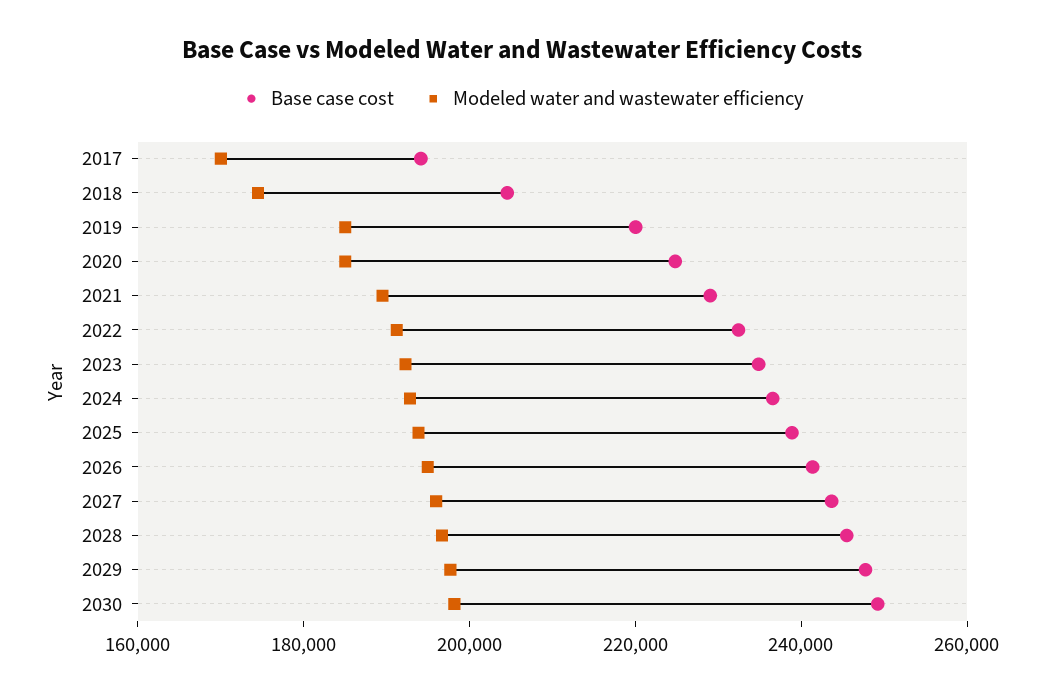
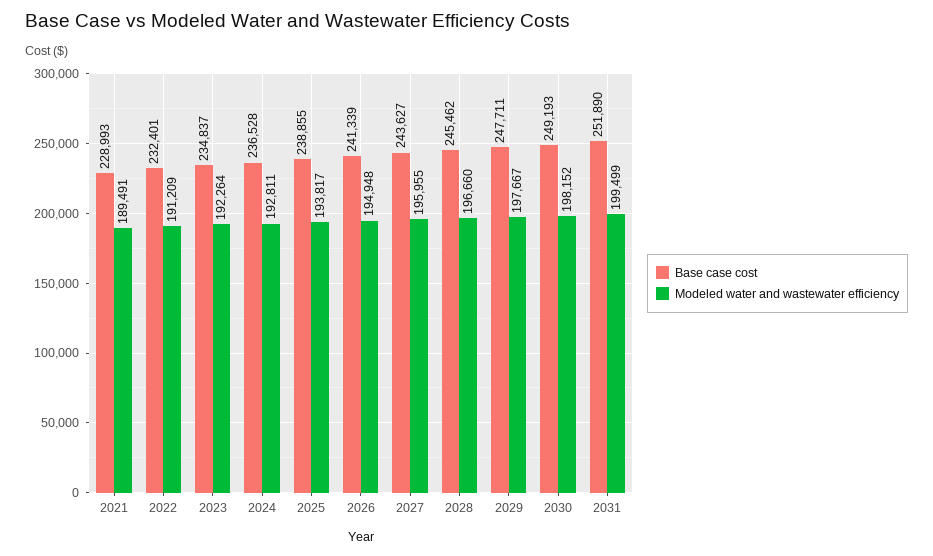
Base case cost, 2017: 195000 -> none
Modeled water and wastewater efficiency, 2017: 170000 -> none
Base case cost, 2018: 205000 -> none
Modeled water and wastewater efficiency, 2018: 175000 -> none
Base case cost, 2019: 220000 -> none
Modeled water and wastewater efficiency, 2019: 185000 -> none
Base case cost, 2020: 225000 -> none
Modeled water and wastewater efficiency, 2020: 185000 -> none
Base case cost, 2031: none -> 251890
Modeled water and wastewater efficiency, 2031: none -> 199499

